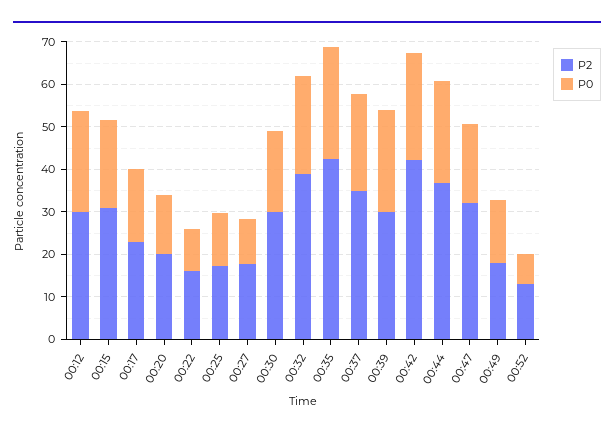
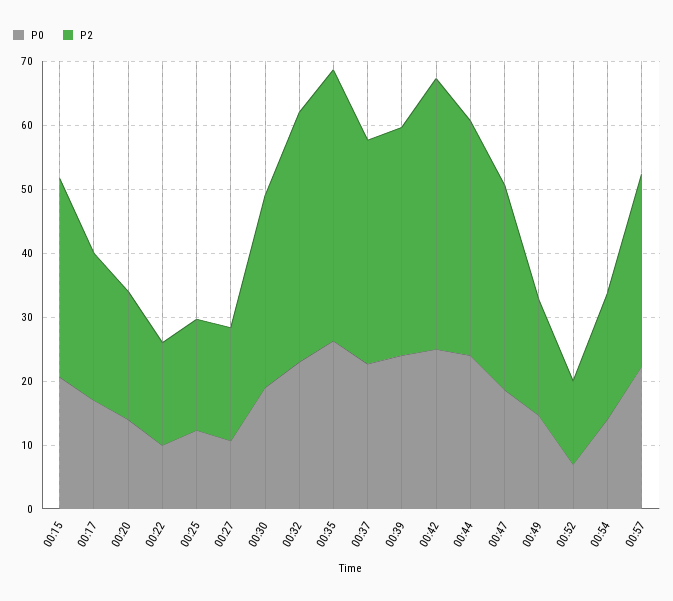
P2, 00:12: 30 -> none
P0, 00:12: 24 -> none
P2, 00:39: 30 -> 36
P0, 00:54: none -> 14
P2, 00:54: none -> 20
P0, 00:57: none -> 22
P2, 00:57: none -> 30

